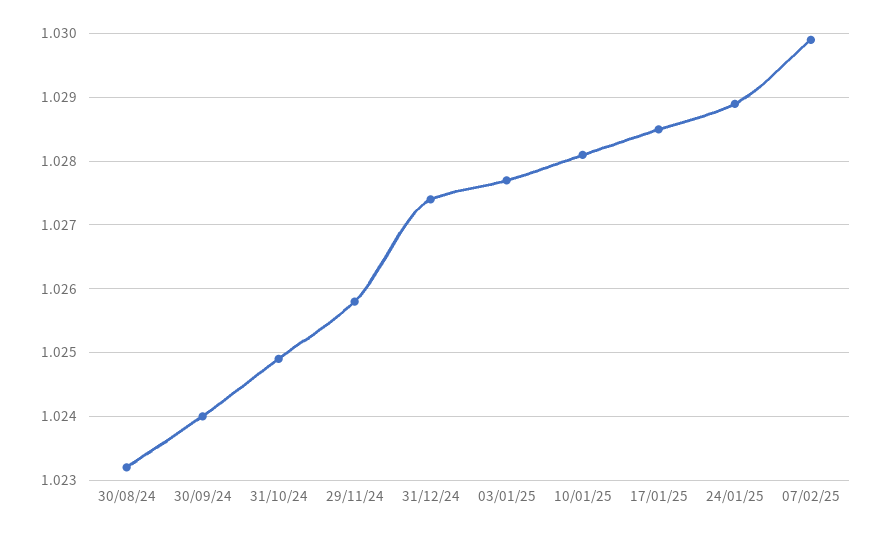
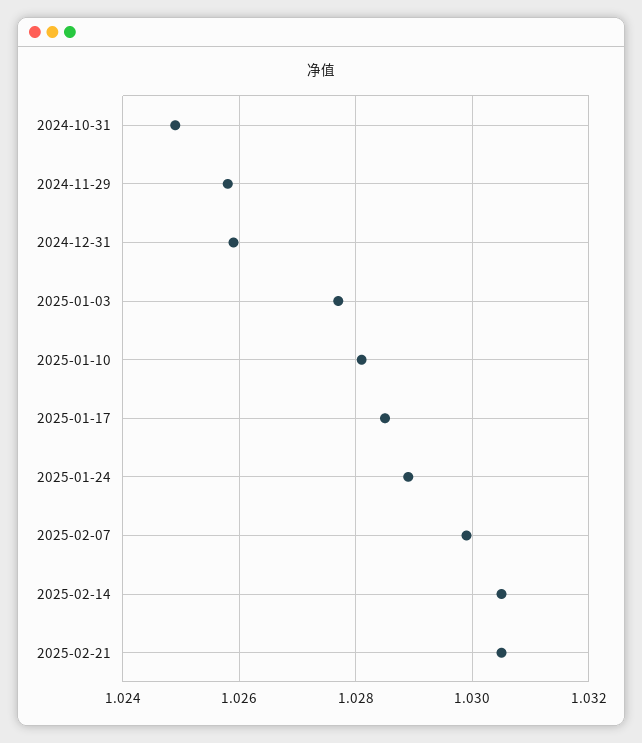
30/08/24: 1.0232 -> none
30/09/24: 1.024 -> none
31/12/24: 1.0274 -> 1.026
2025-02-14: none -> 1.0305
2025-02-21: none -> 1.0305

